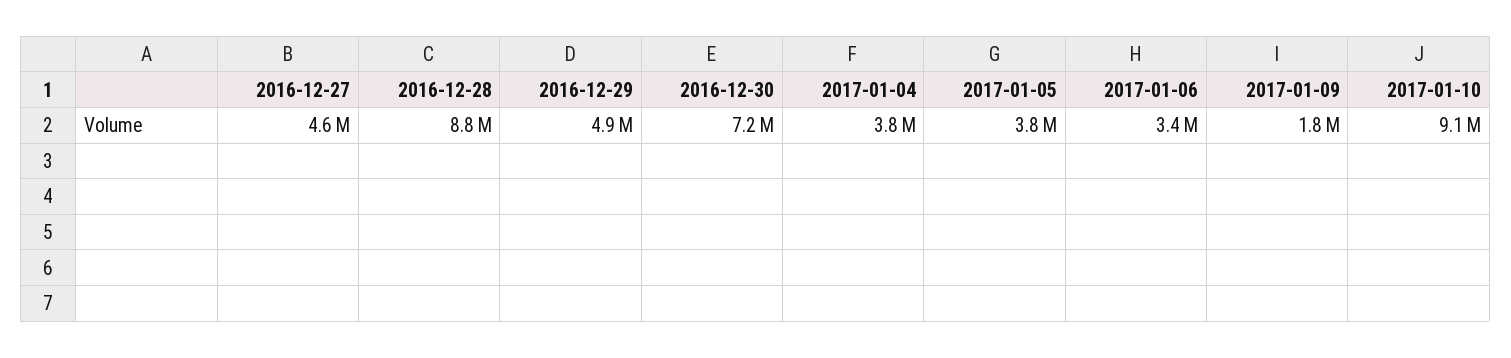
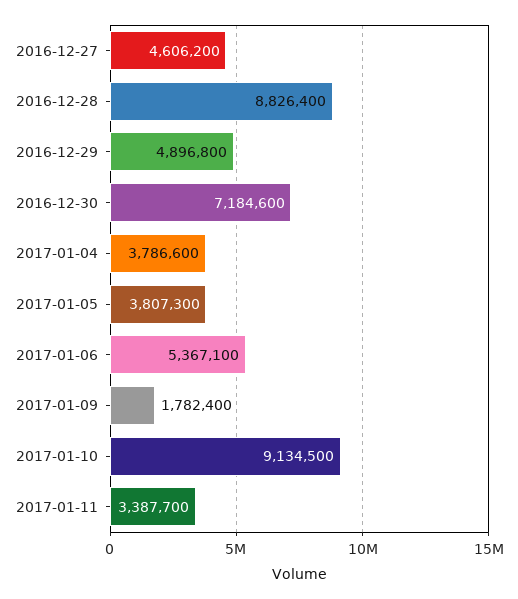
2017-01-06: 3400000 -> 5367100
2017-01-11: none -> 3387700

